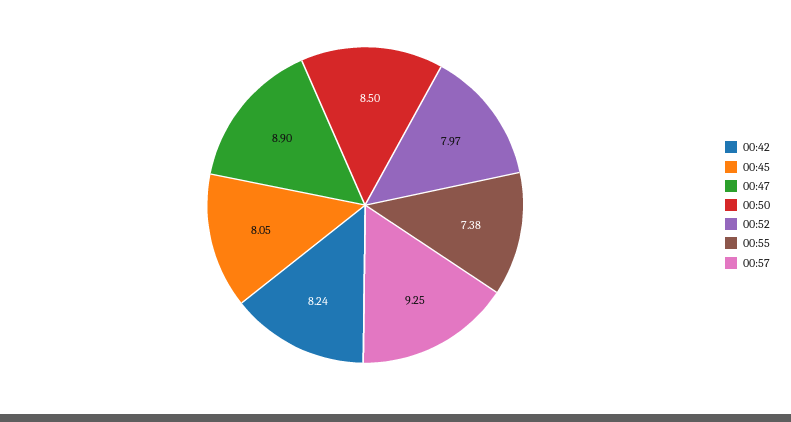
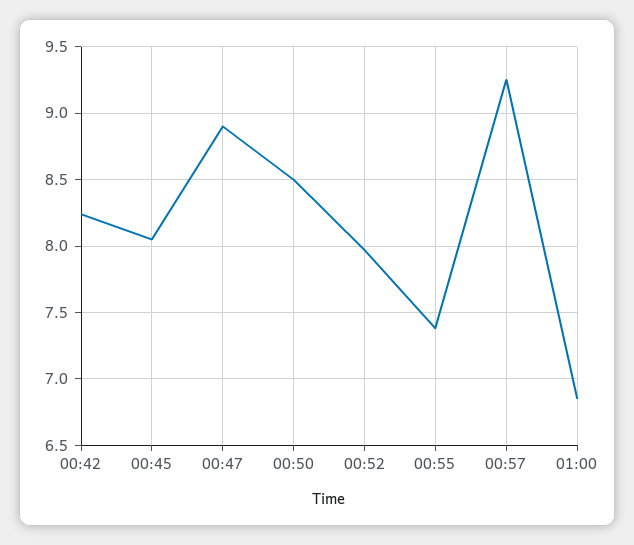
01:00: none -> 6.85

